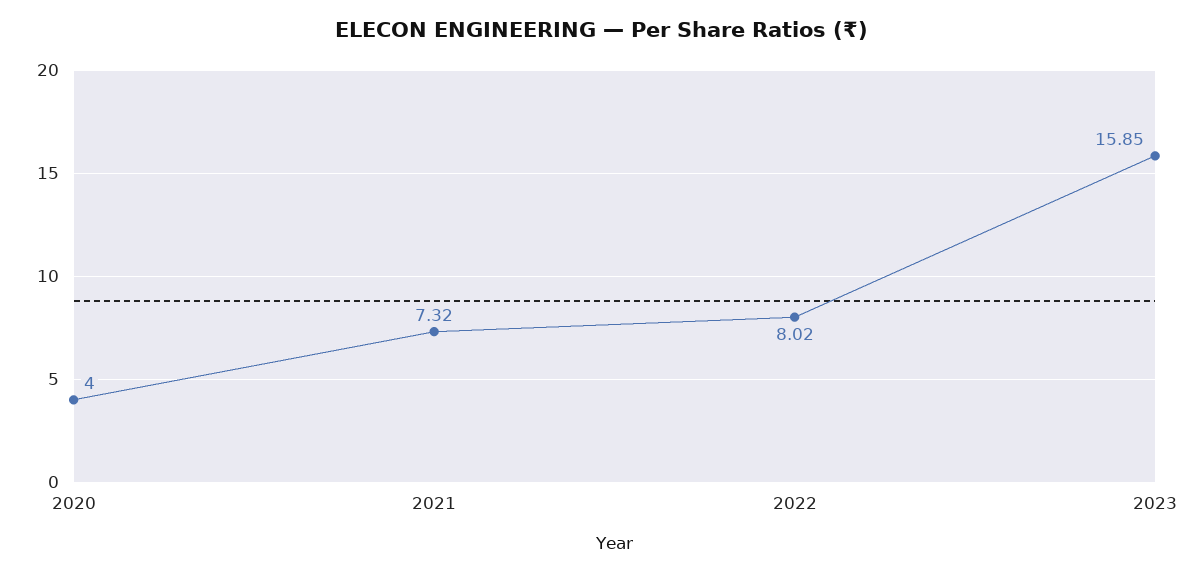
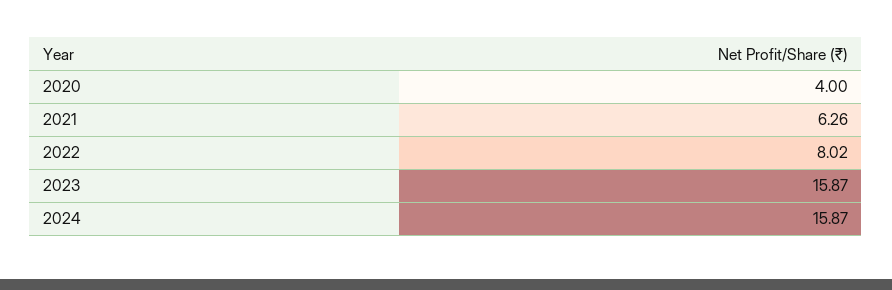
2021: 7.32 -> 6.26
2023: 15.85 -> 15.87
2024: none -> 15.87

